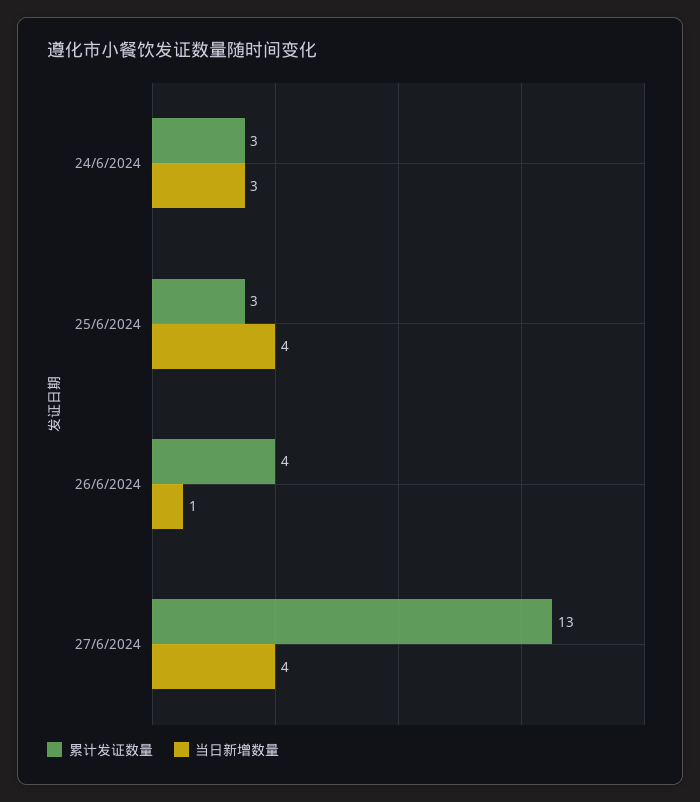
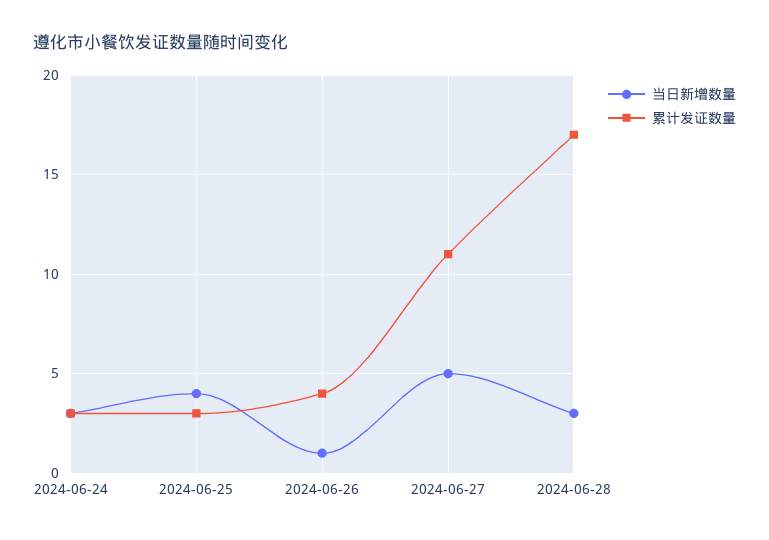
累计发证数量, 27/6/2024: 13 -> 11
当日新增数量, 27/6/2024: 4 -> 5
当日新增数量, 2024-06-28: none -> 3
累计发证数量, 2024-06-28: none -> 17

